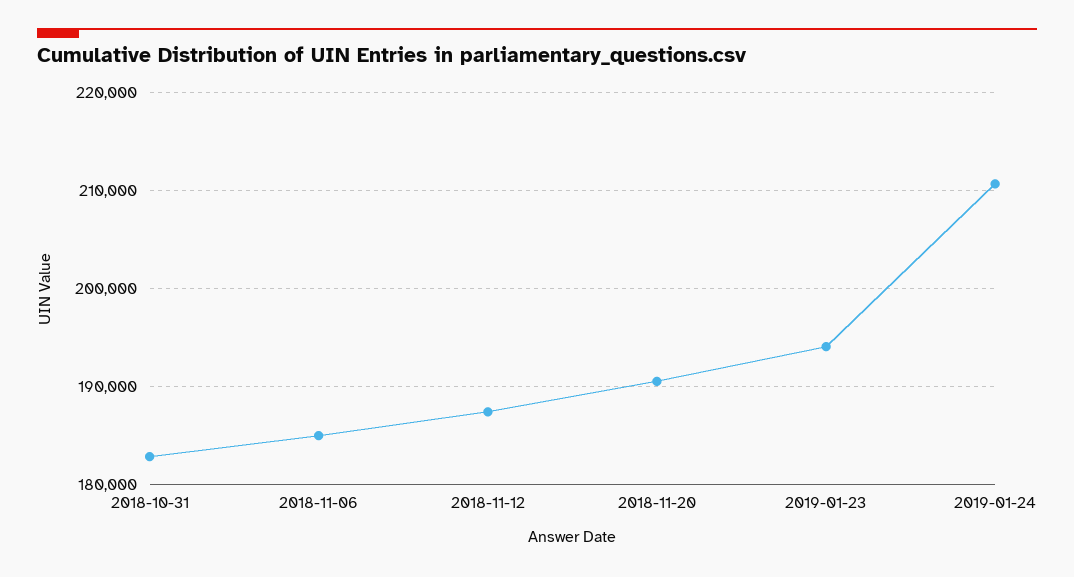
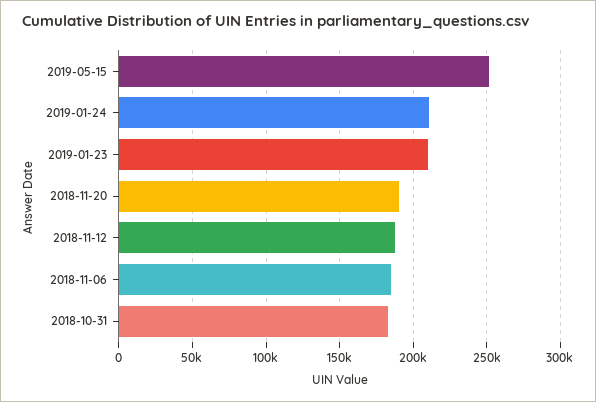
2019-01-23: 194000 -> 210000
2019-05-15: none -> 250000

